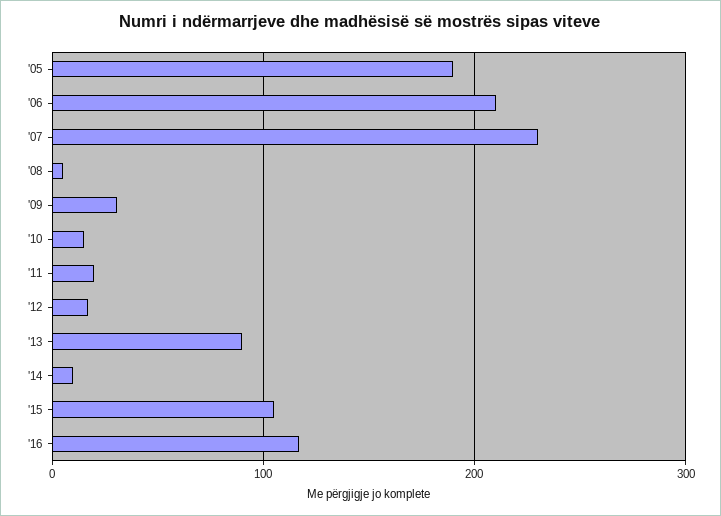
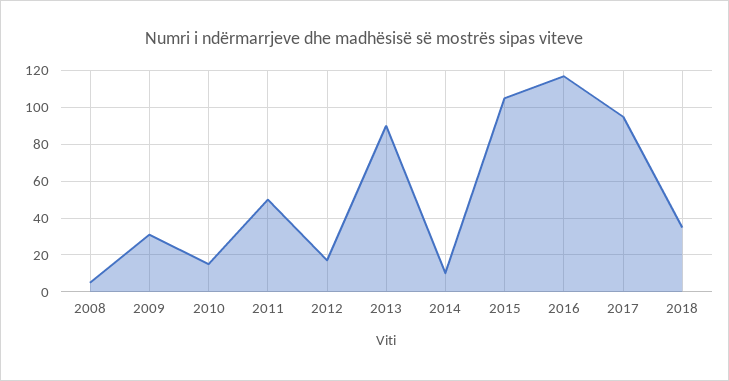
'05: 190 -> none
'06: 210 -> none
'07: 230 -> none
'11: 20 -> 50
2017: none -> 95
2018: none -> 35

